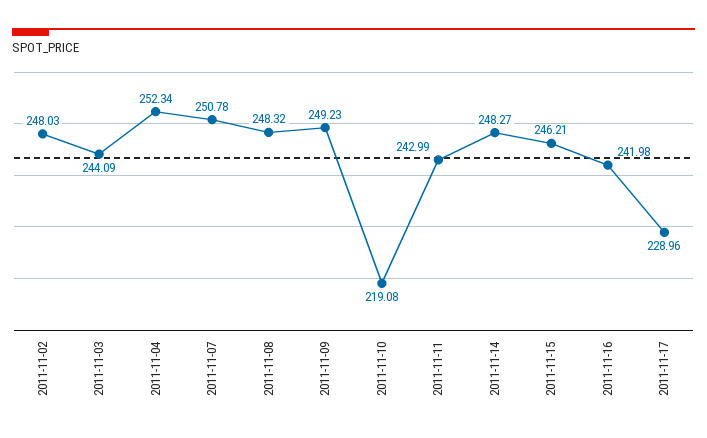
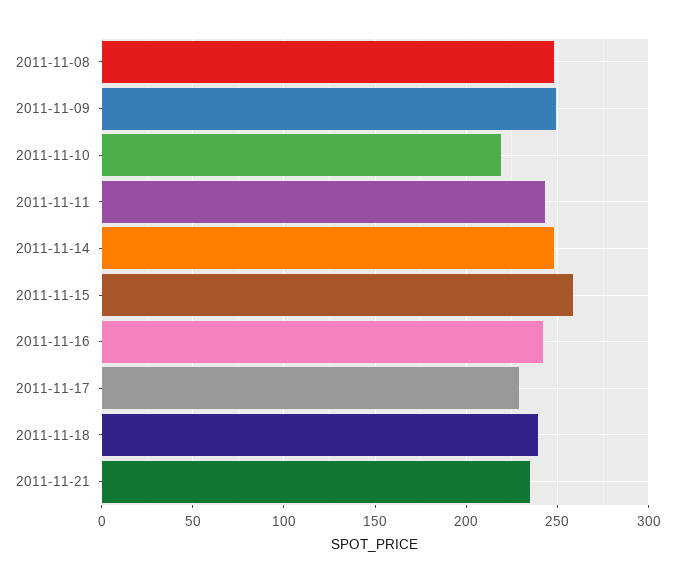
2011-11-02: 248.03 -> none
2011-11-03: 244.09 -> none
2011-11-04: 252.34 -> none
2011-11-07: 250.78 -> none
2011-11-15: 246.21 -> 260
2011-11-18: none -> 240
2011-11-21: none -> 235

